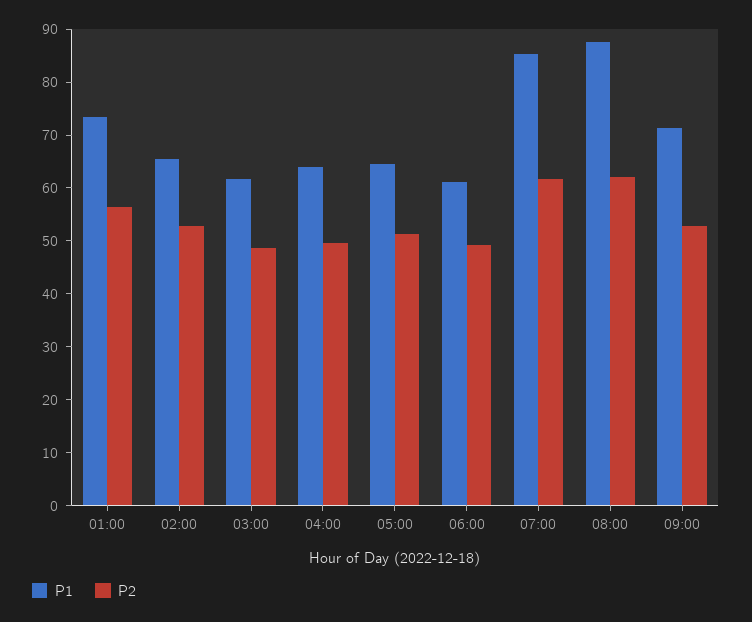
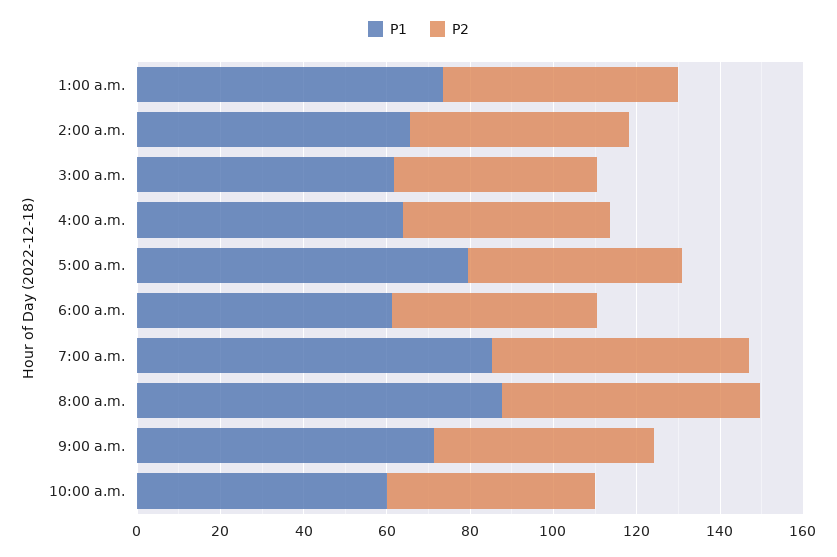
P1, 05:00: 64 -> 80
P1, 10:00 a.m.: none -> 60
P2, 10:00 a.m.: none -> 50

